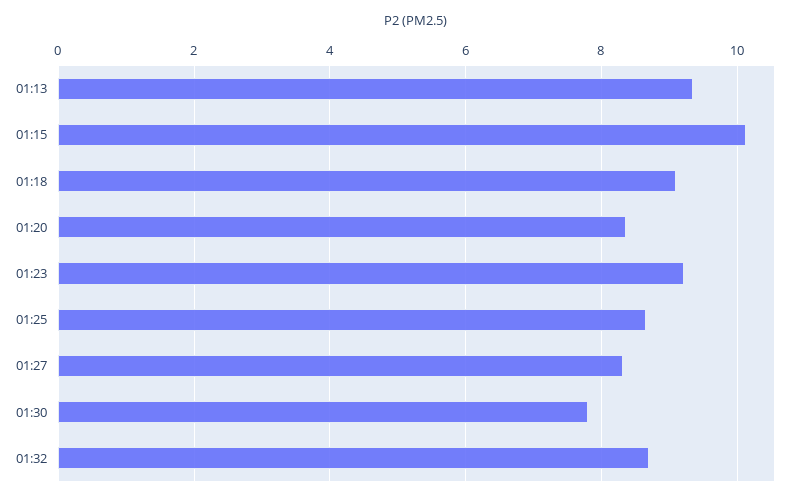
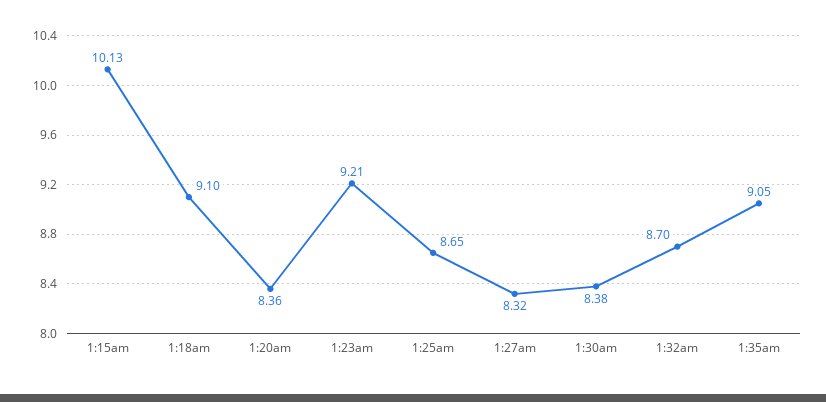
01:13: 9.4 -> none
01:30: 7.8 -> 8.38
1:35am: none -> 9.05

